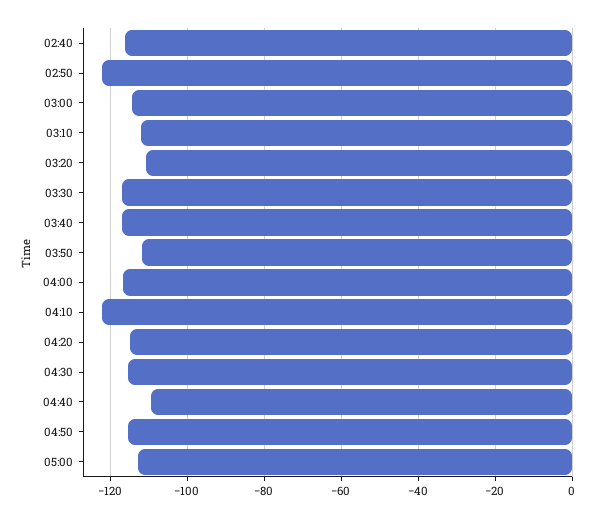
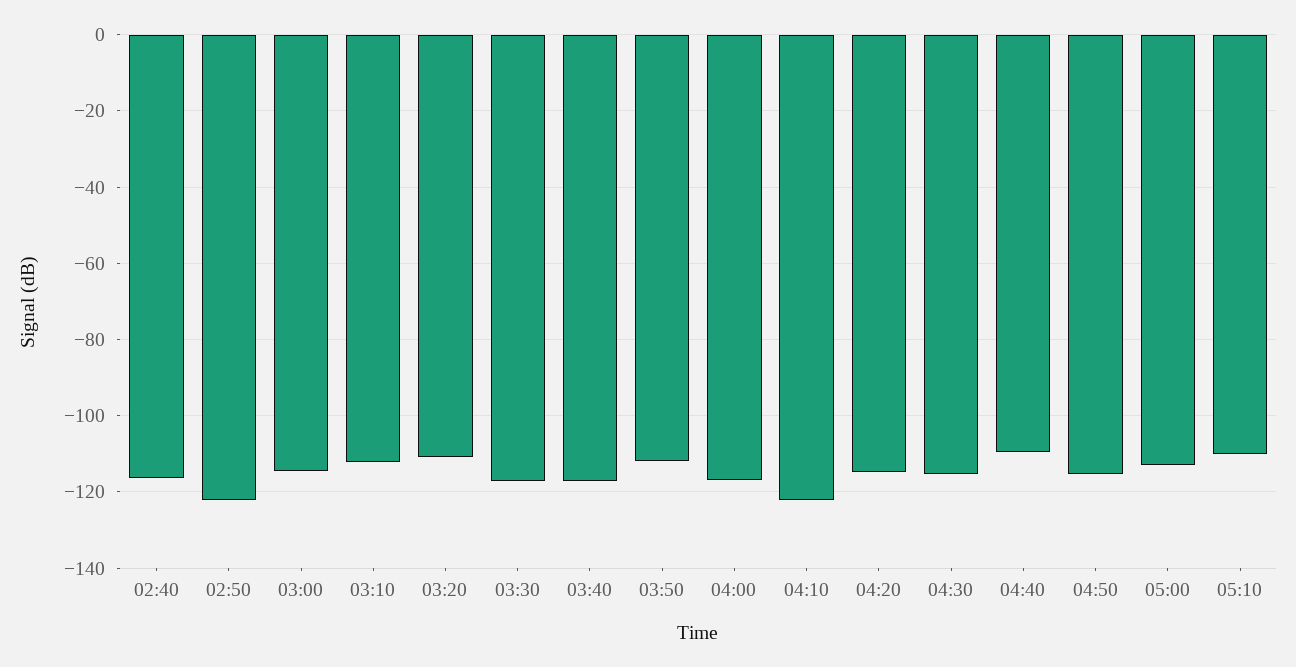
05:10: none -> -110

